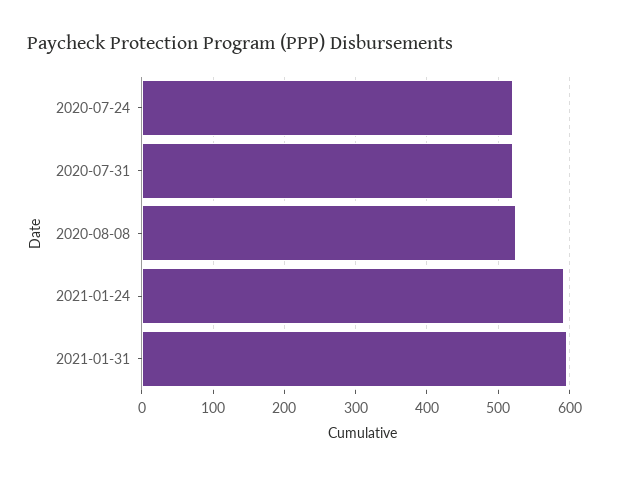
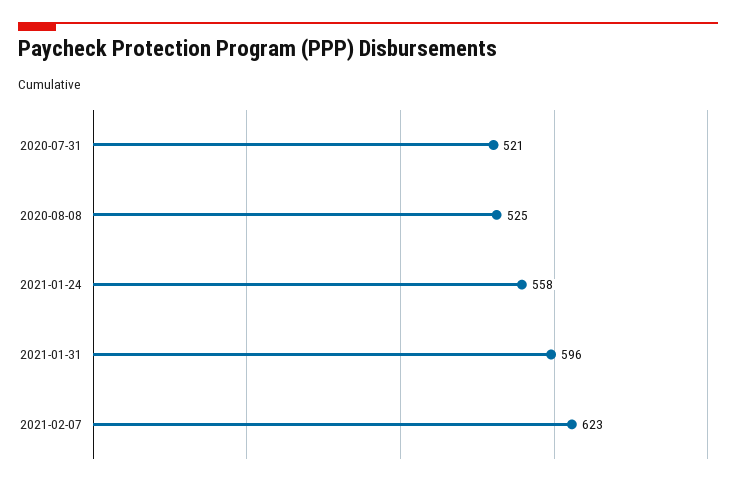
2020-07-24: 520 -> none
2021-01-24: 590 -> 558
2021-02-07: none -> 623

